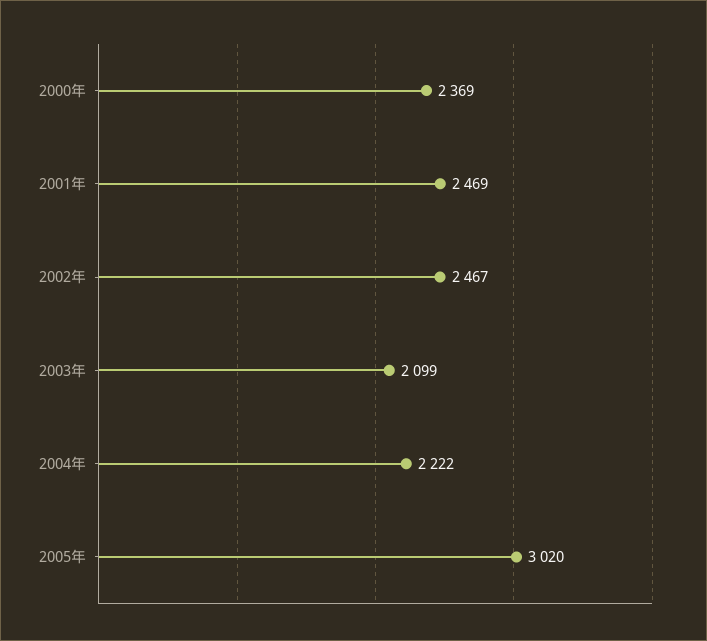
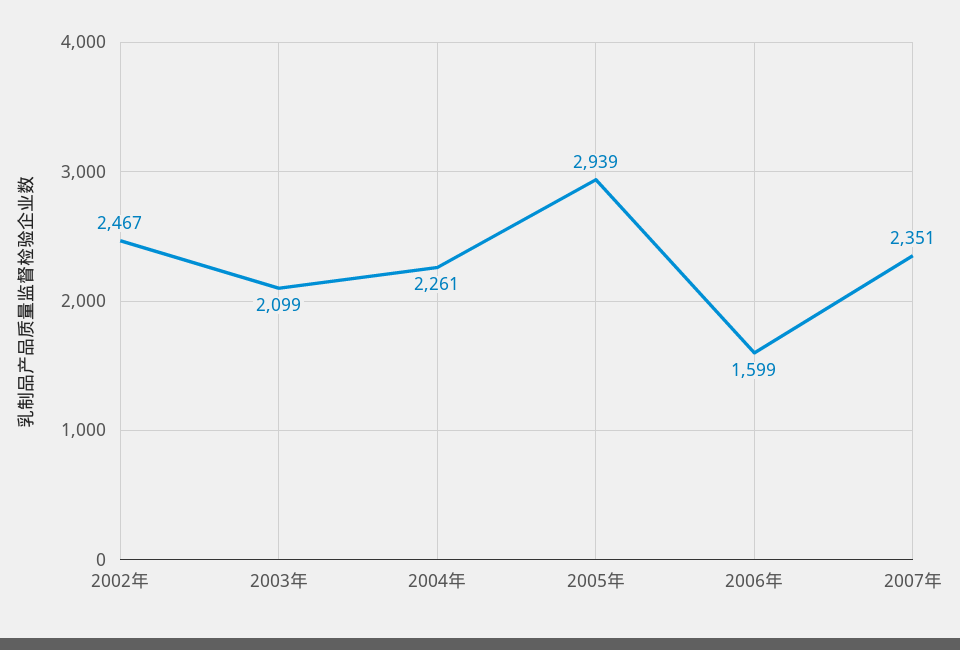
2000年: 2369 -> none
2001年: 2469 -> none
2004年: 2222 -> 2261
2005年: 3020 -> 2939
2006年: none -> 1599
2007年: none -> 2351

